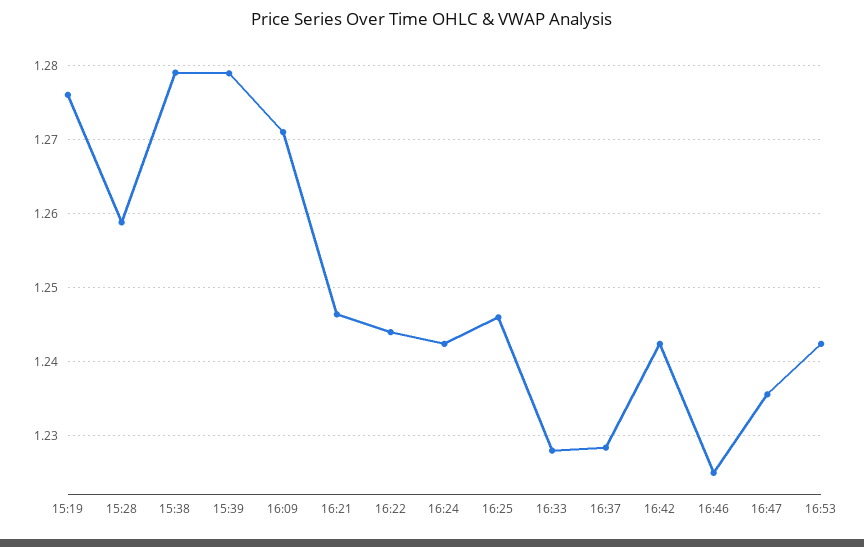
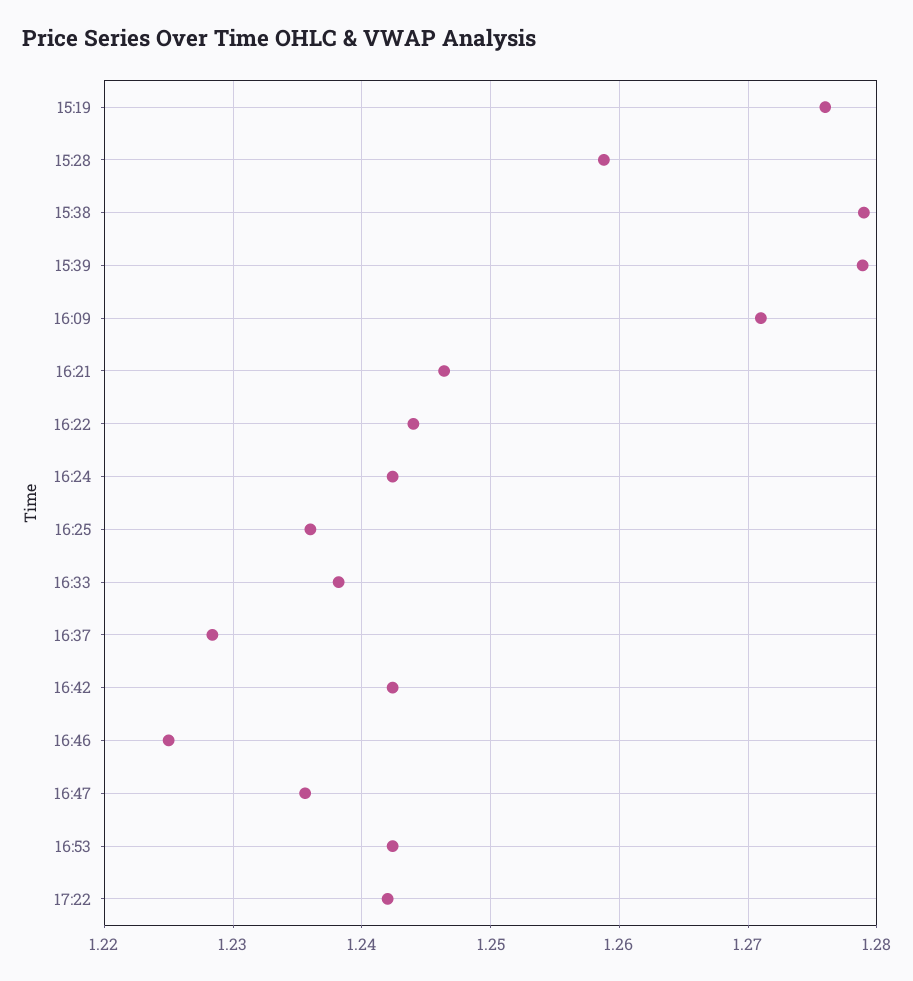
16:25: 1.246 -> 1.236
16:33: 1.228 -> 1.238
17:22: none -> 1.242

